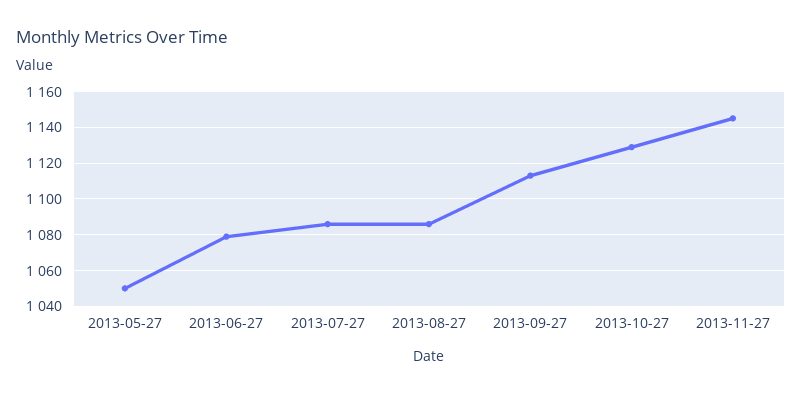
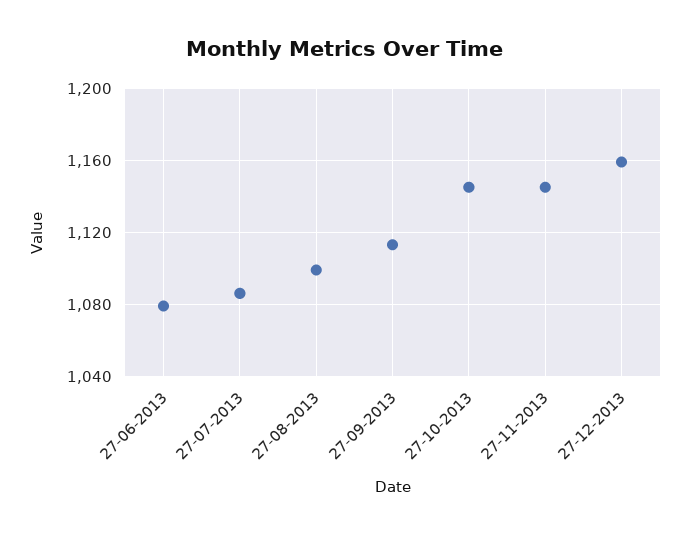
2013-05-27: 1050 -> none
2013-08-27: 1085 -> 1100
2013-10-27: 1130 -> 1145
27-12-2013: none -> 1160

